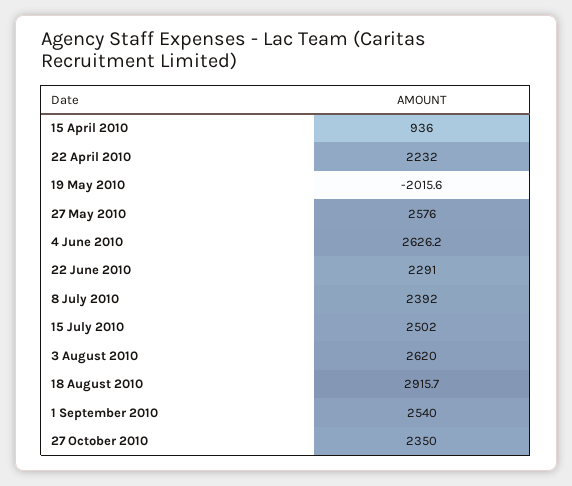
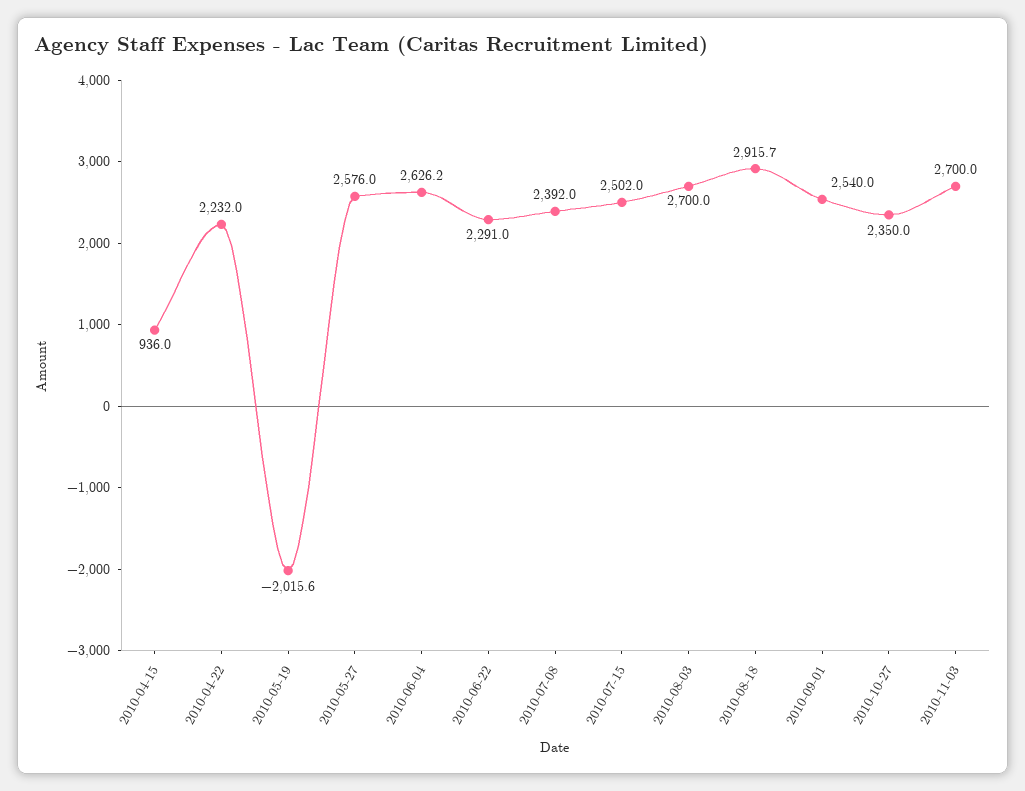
3 August 2010: 2620 -> 2700
2010-11-03: none -> 2700

